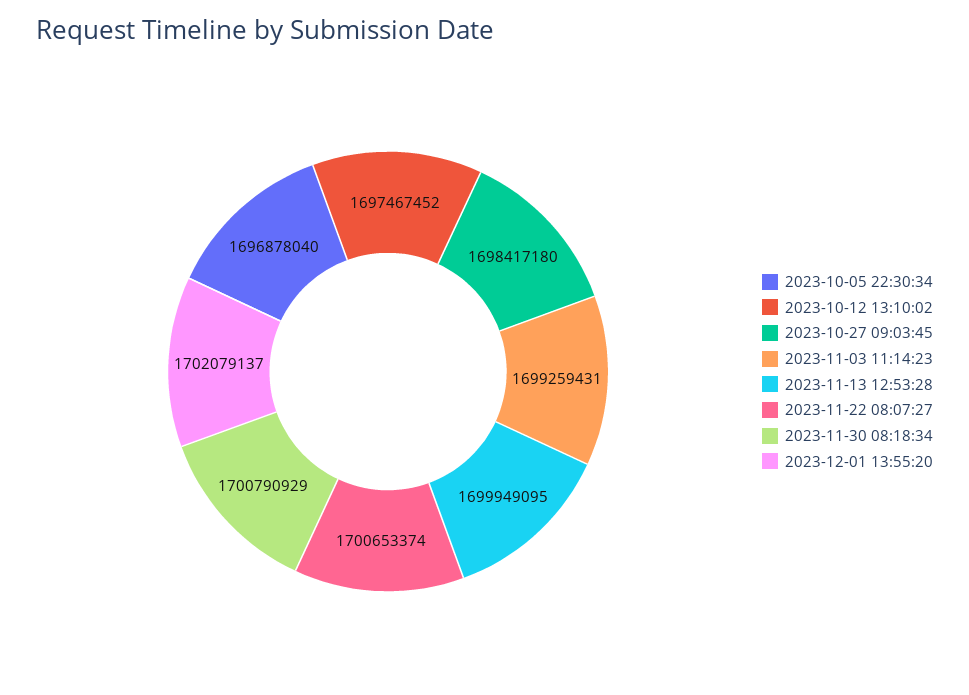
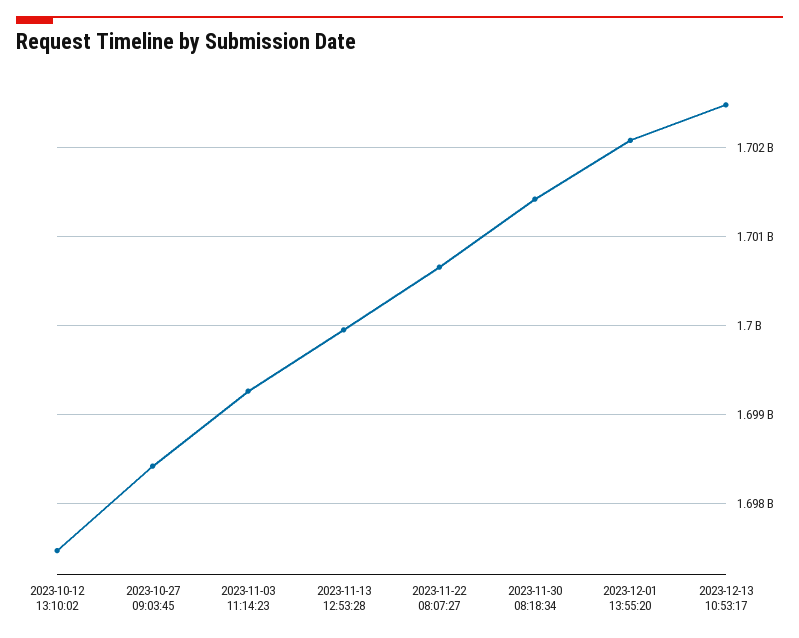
2023-10-05 22:30:34: 1696878040 -> none
2023-11-30 08:18:34: 1700790929 -> 1701400000
2023-12-13 10:53:17: none -> 1702500000

